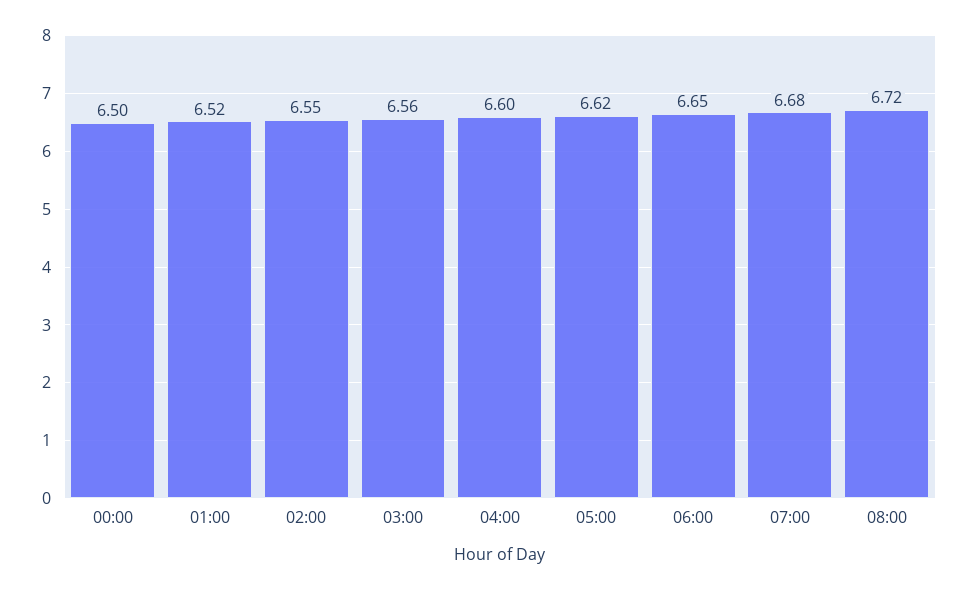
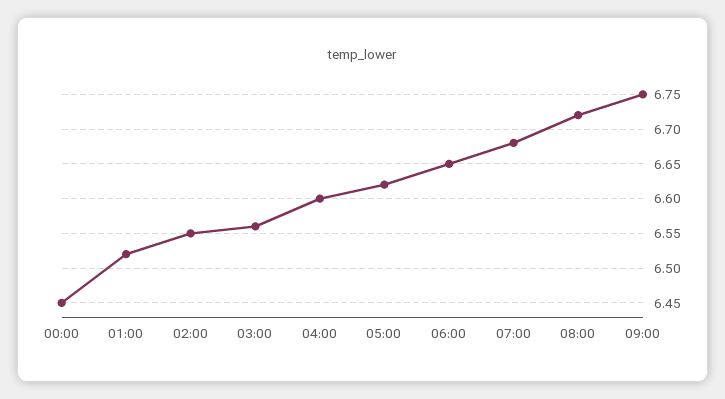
00:00: 6.5 -> 6.45
09:00: none -> 6.75

